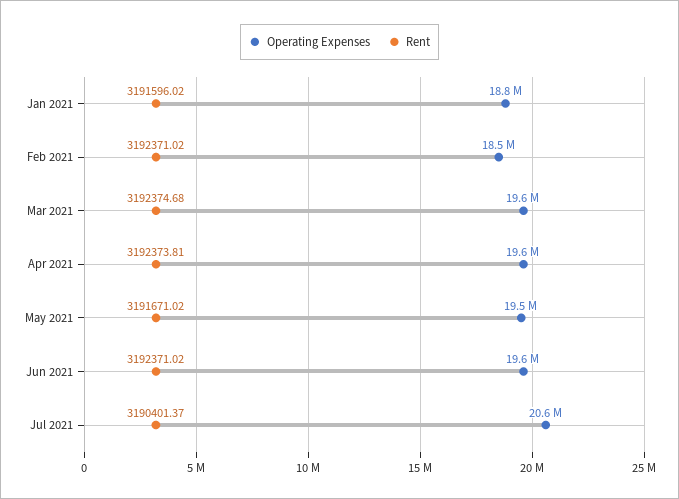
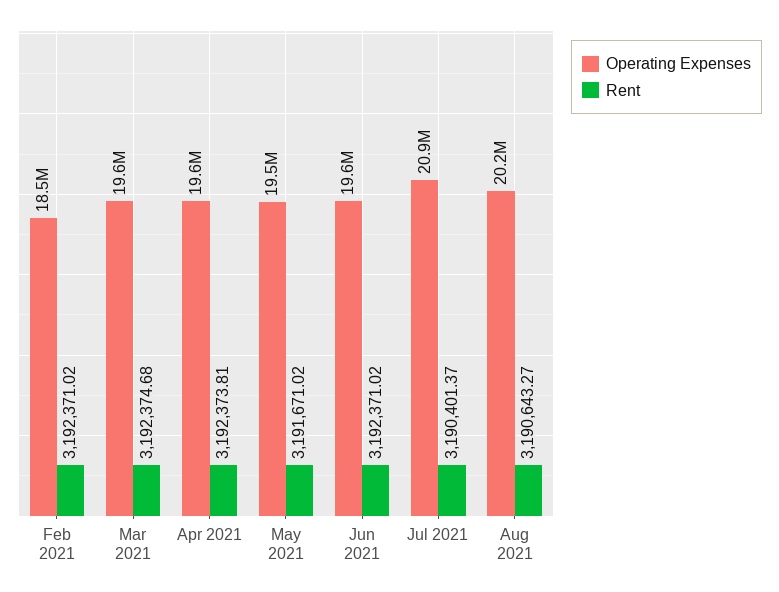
Operating Expenses, Jan 2021: 18800000 -> none
Rent, Jan 2021: 3191596.02 -> none
Operating Expenses, Jul 2021: 20600000 -> 20900000
Operating Expenses, Aug 2021: none -> 20200000
Rent, Aug 2021: none -> 3190643.27

